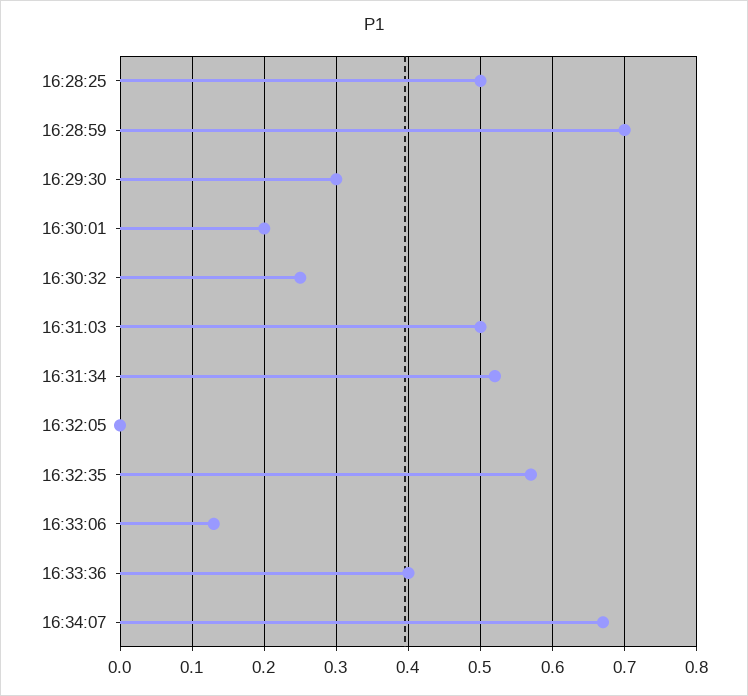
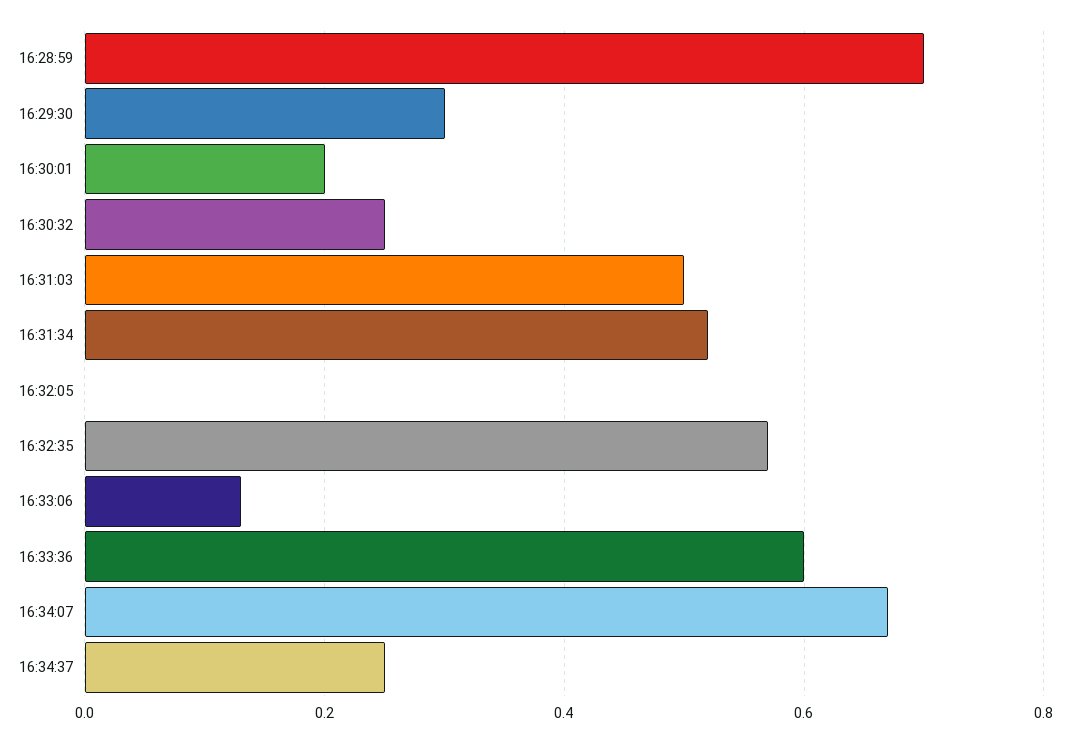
16:28:25: 0.5 -> none
16:33:36: 0.4 -> 0.6
16:34:37: none -> 0.25

